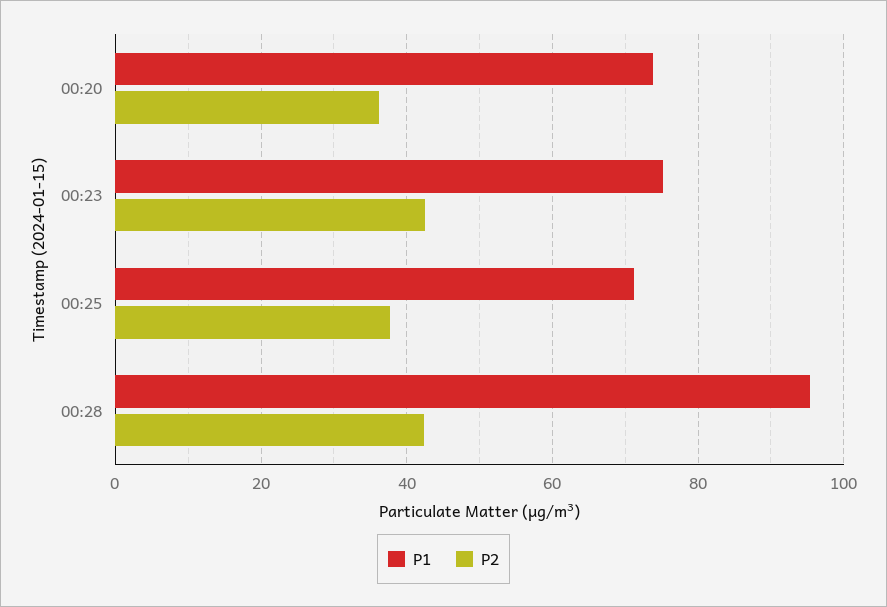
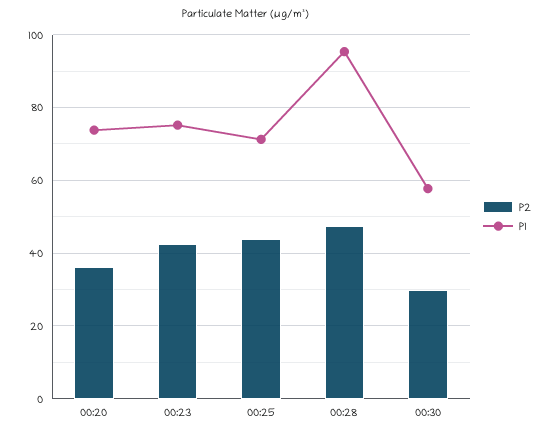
P2, 00:25: 38 -> 44
P2, 00:28: 42 -> 48
P2, 00:30: none -> 30
P1, 00:30: none -> 58

